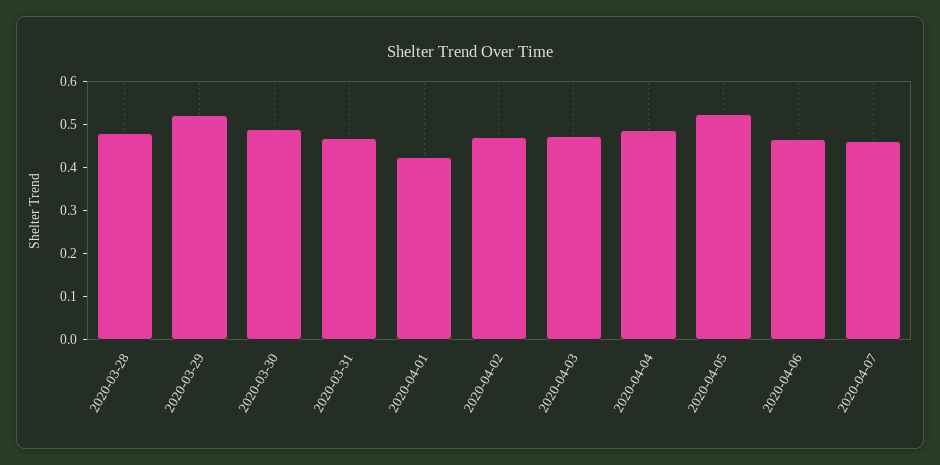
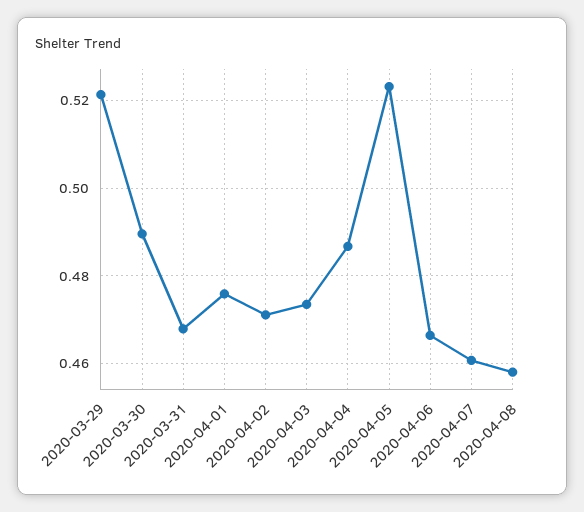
2020-03-28: 0.48 -> none
2020-04-01: 0.42 -> 0.476
2020-04-08: none -> 0.458

